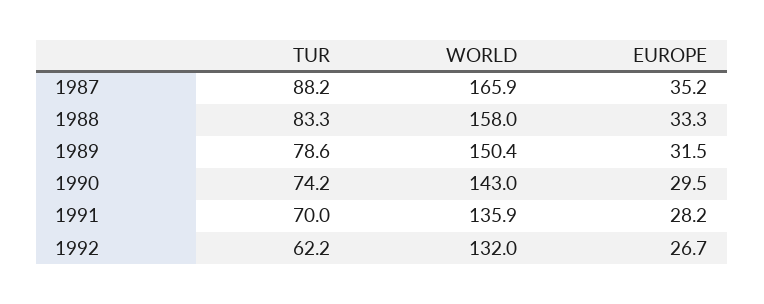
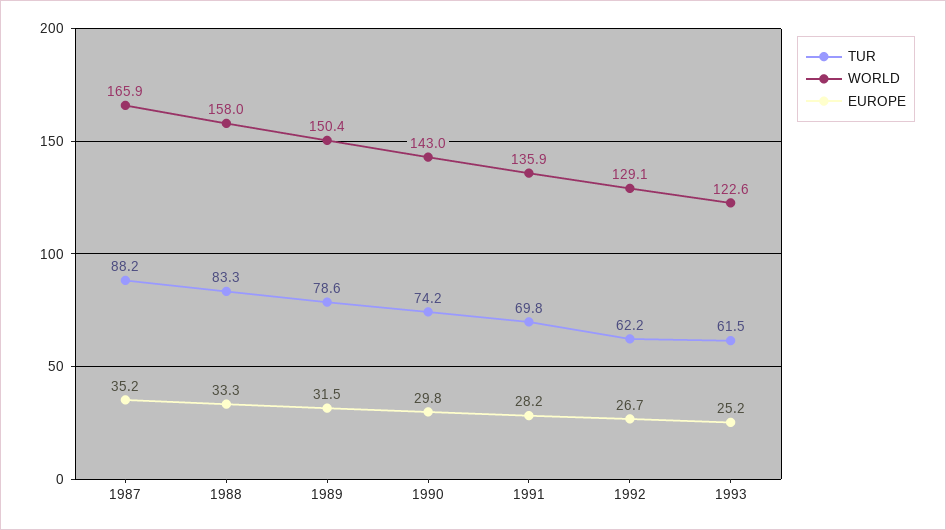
EUROPE, 1990: 29.5 -> 29.8
TUR, 1991: 70 -> 69.8
WORLD, 1992: 132 -> 129.1
TUR, 1993: none -> 61.5
WORLD, 1993: none -> 122.6
EUROPE, 1993: none -> 25.2

